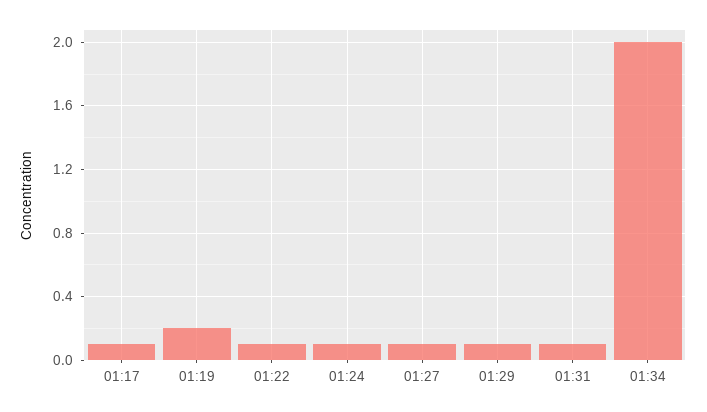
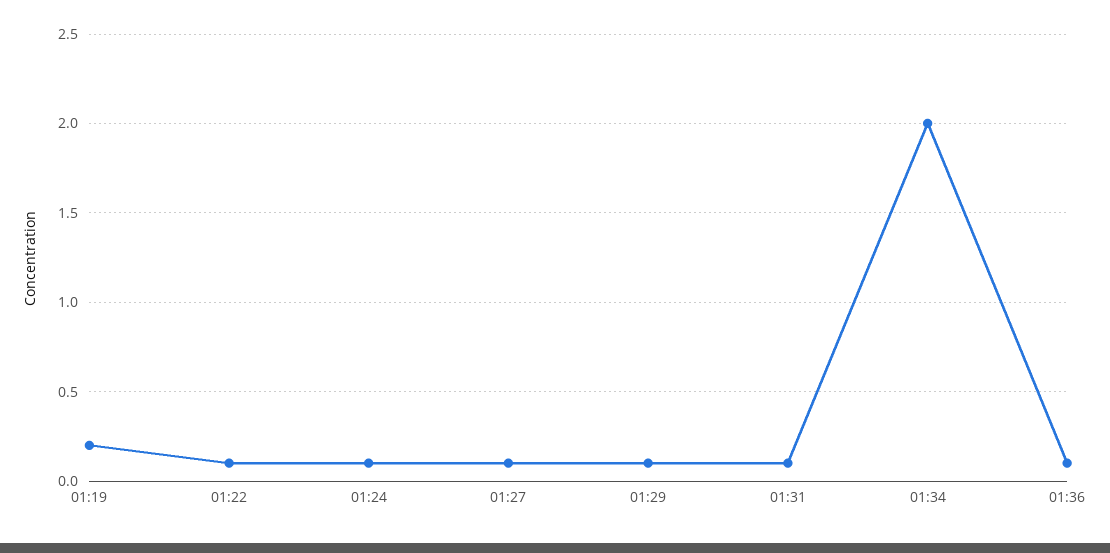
01:17: 0.1 -> none
01:36: none -> 0.1

